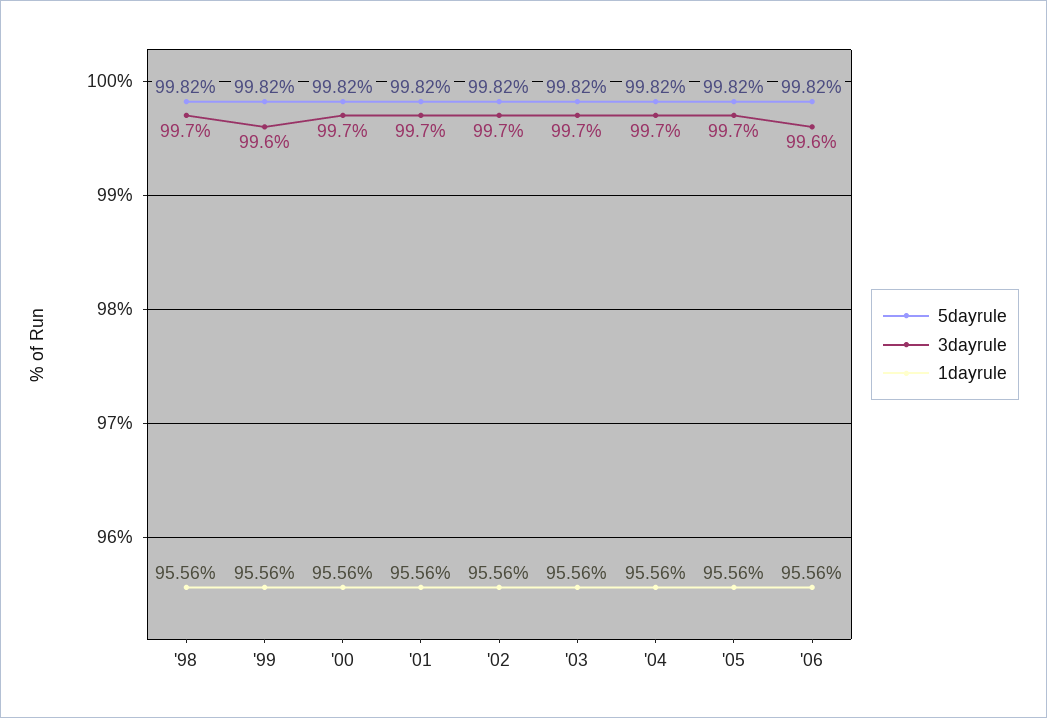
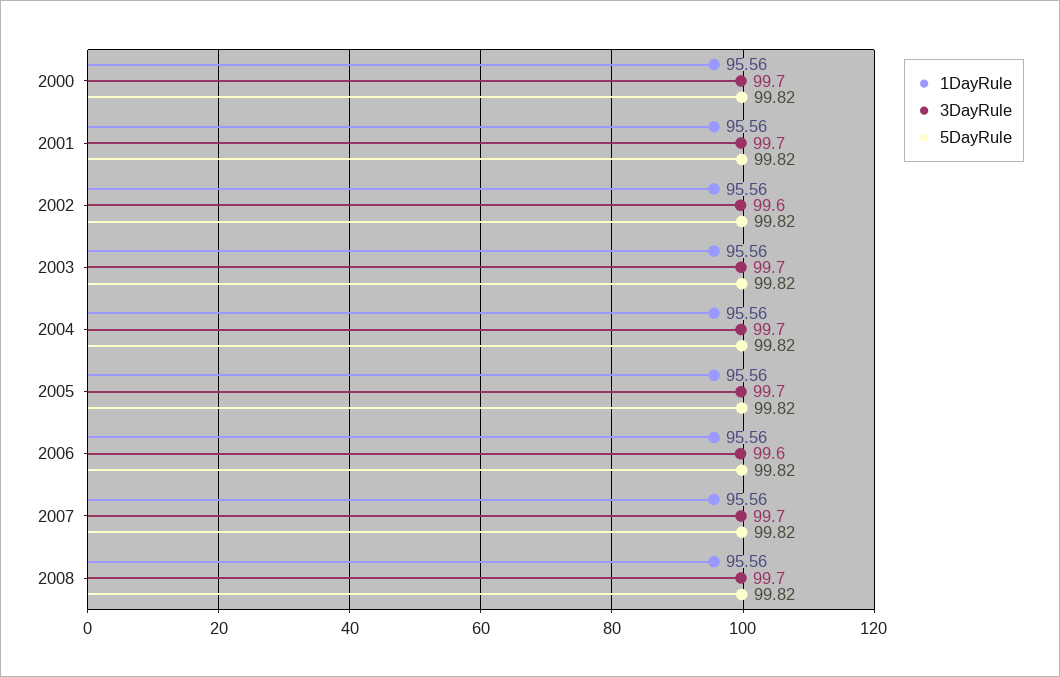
5dayrule, '98: 99.82 -> none
3dayrule, '98: 99.7 -> none
1dayrule, '98: 95.56 -> none
5dayrule, '99: 99.82 -> none
3dayrule, '99: 99.6 -> none
1dayrule, '99: 95.56 -> none
3dayrule, '02: 99.7 -> 99.6
1dayrule, 2007: none -> 95.56
3dayrule, 2007: none -> 99.7
5dayrule, 2007: none -> 99.82
1dayrule, 2008: none -> 95.56
3dayrule, 2008: none -> 99.7
5dayrule, 2008: none -> 99.82

